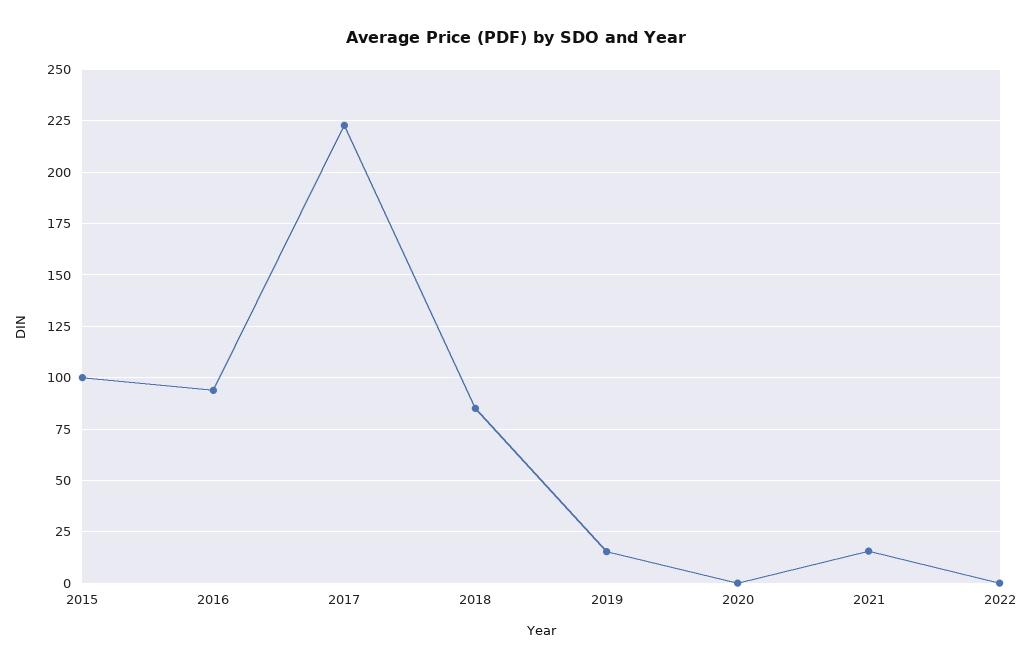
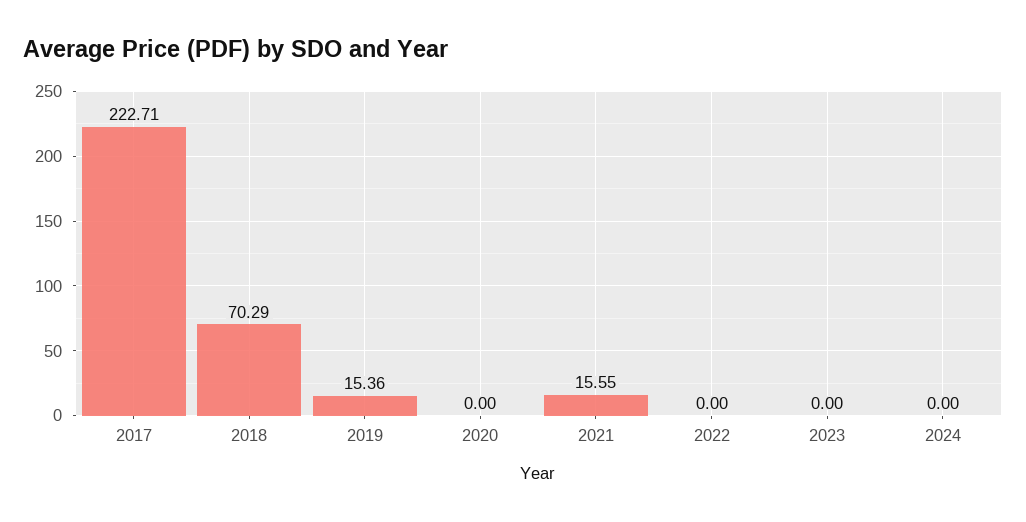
2015: 100 -> none
2016: 95 -> none
2018: 85 -> 70.29
2023: none -> 0
2024: none -> 0

